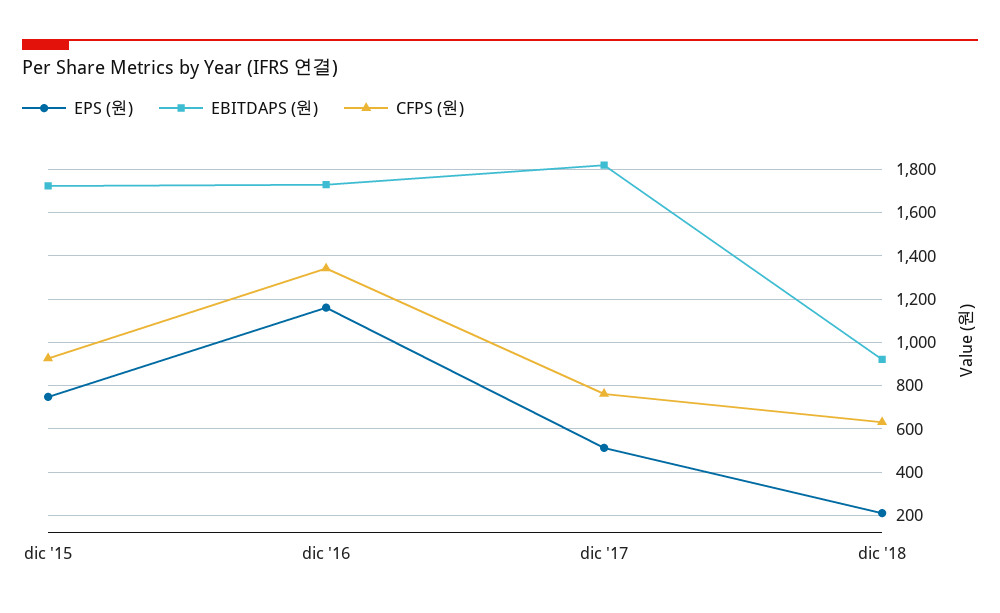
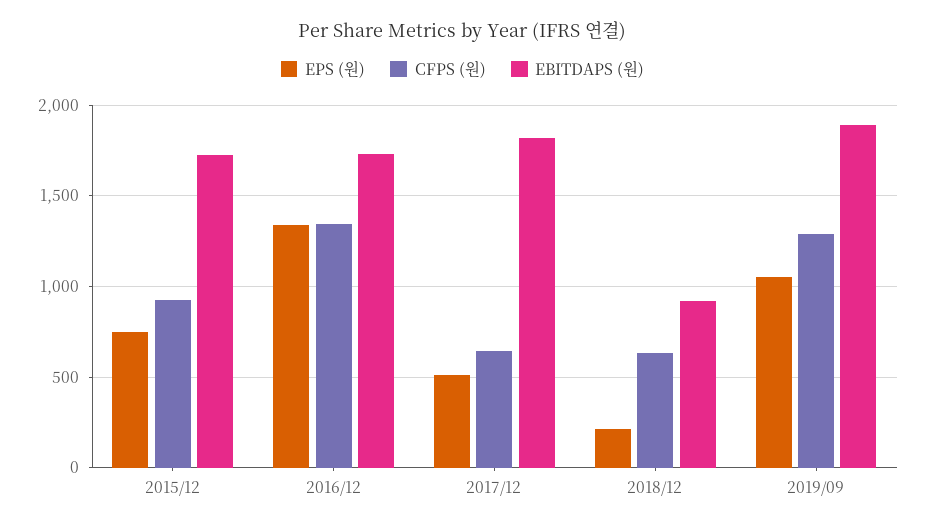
EPS (원), dic '16: 1150 -> 1350
CFPS (원), dic '17: 750 -> 650
EPS (원), 2019/09: none -> 1050
CFPS (원), 2019/09: none -> 1300
EBITDAPS (원), 2019/09: none -> 1900

